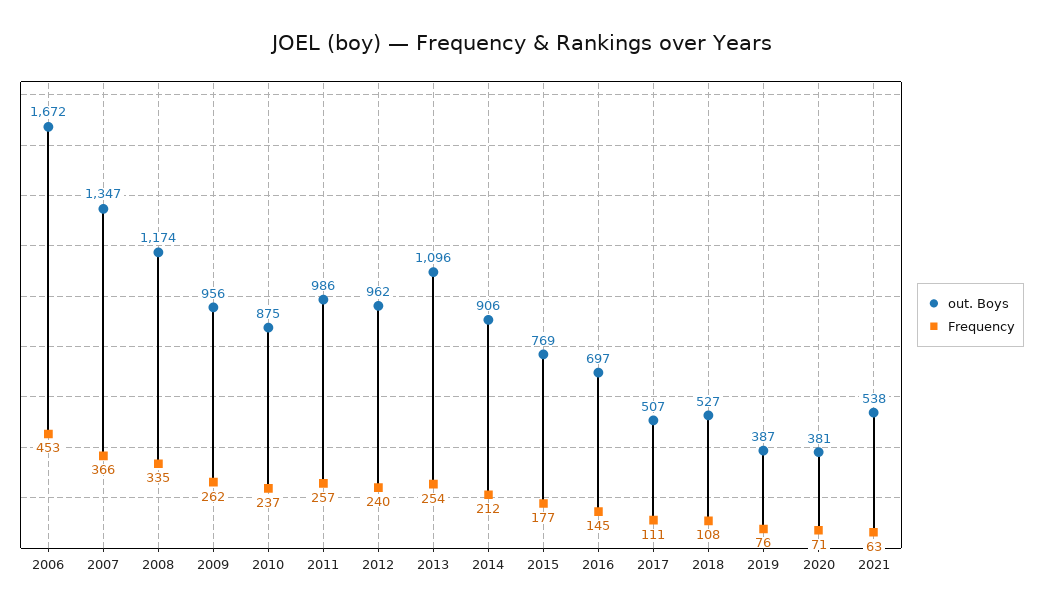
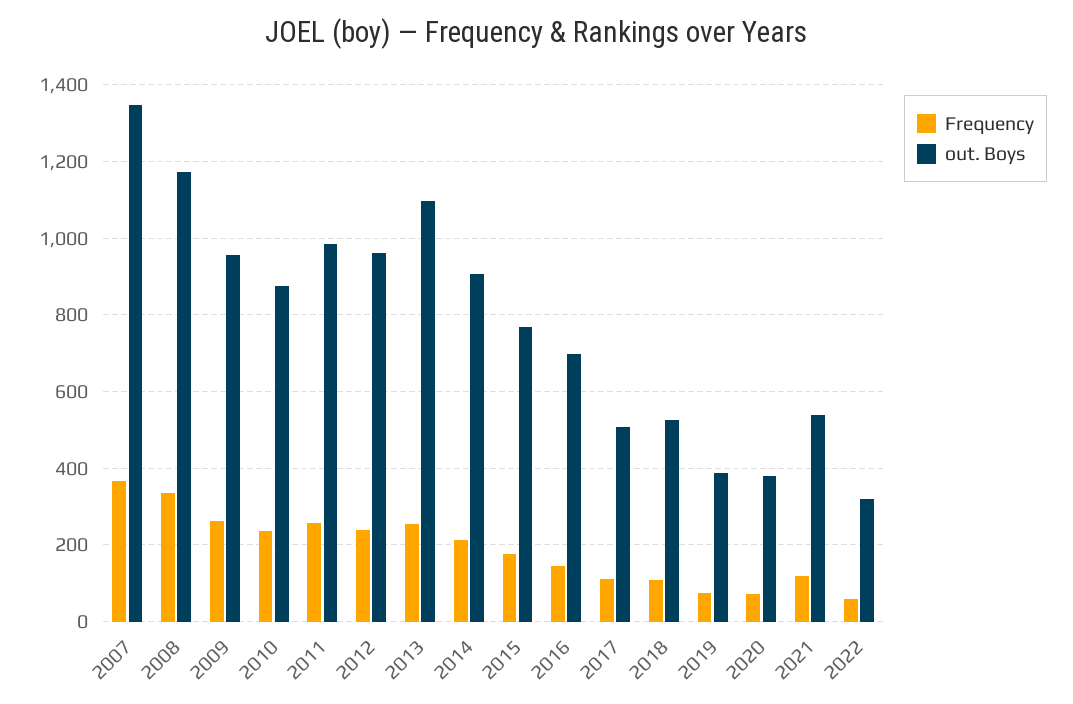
out. Boys, 2006: 1672 -> none
Frequency, 2006: 453 -> none
Frequency, 2021: 63 -> 120
Frequency, 2022: none -> 60
out. Boys, 2022: none -> 320

